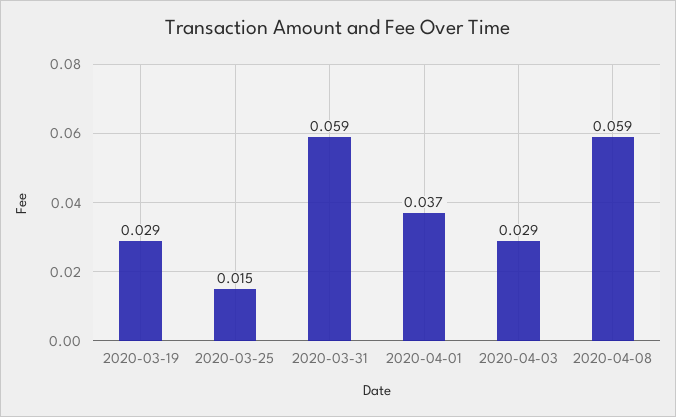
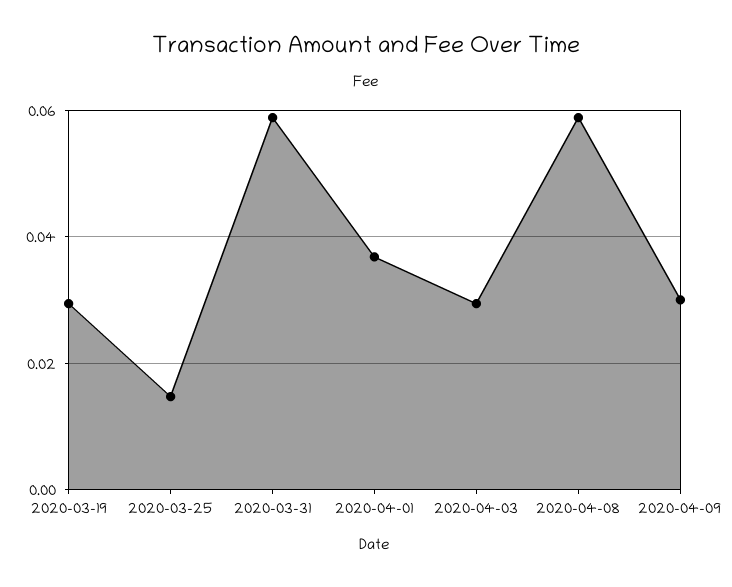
2020-04-09: none -> 0.03

